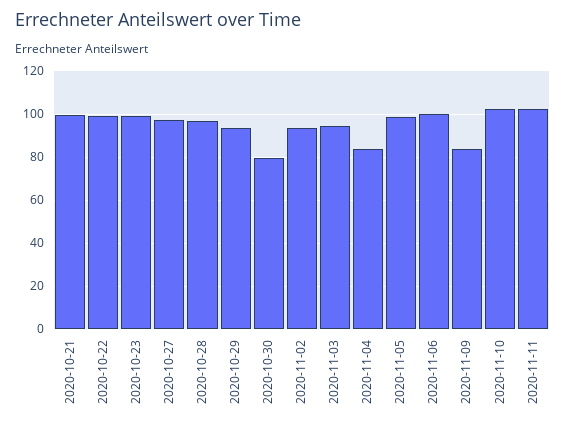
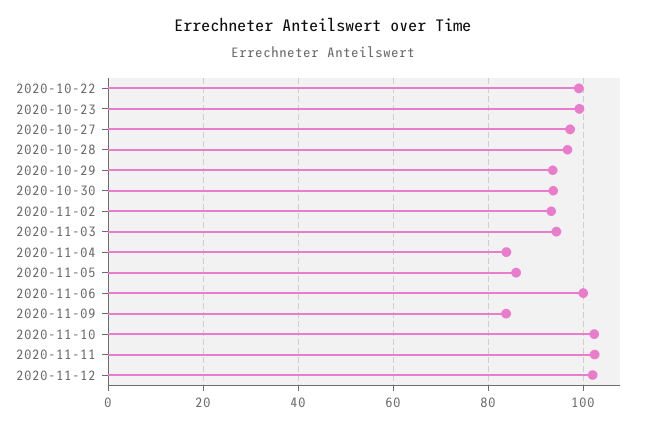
2020-10-21: 100 -> none
2020-10-30: 80 -> 94
2020-11-05: 100 -> 86
2020-11-12: none -> 102

